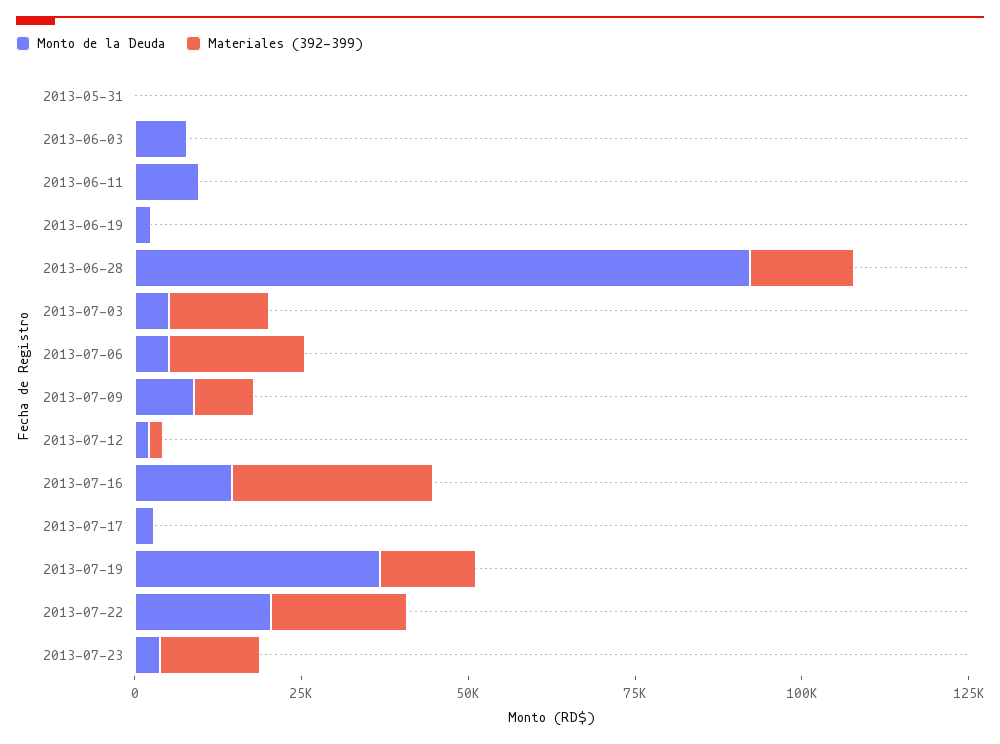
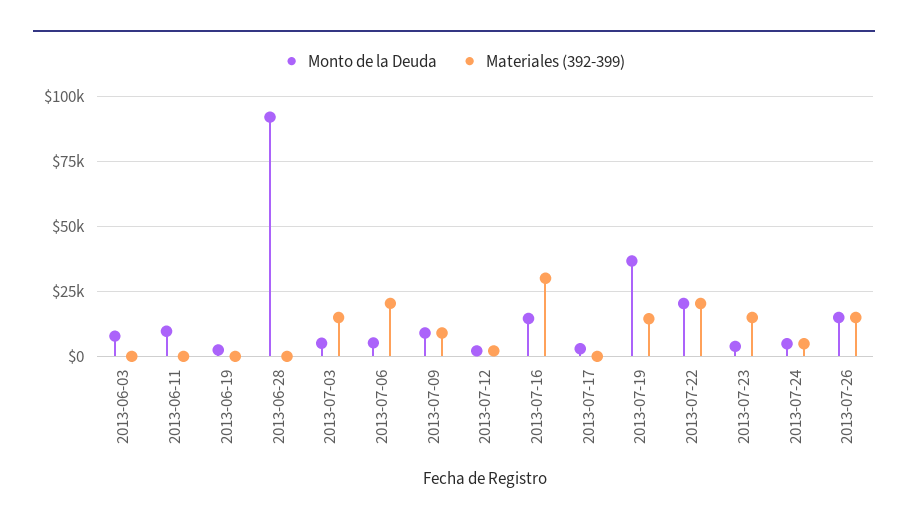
Monto de la Deuda, 2013-05-31: 0 -> none
Materiales (392-399), 2013-05-31: 0 -> none
Materiales (392-399), 2013-06-28: 15000 -> 0
Monto de la Deuda, 2013-07-24: none -> 5000
Materiales (392-399), 2013-07-24: none -> 5000
Monto de la Deuda, 2013-07-26: none -> 15000
Materiales (392-399), 2013-07-26: none -> 15000

